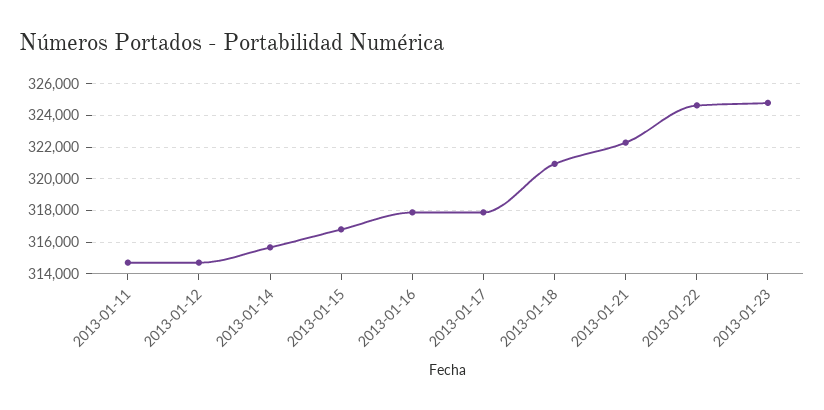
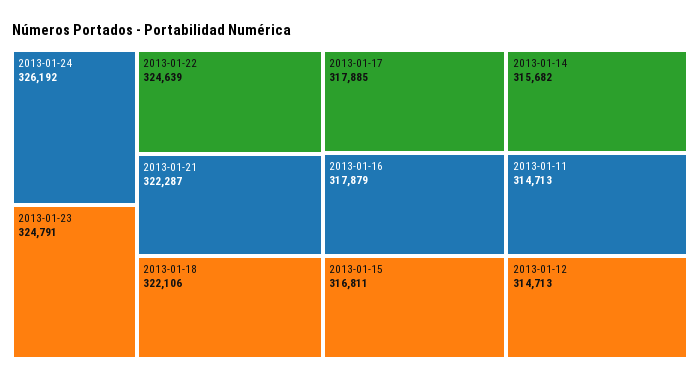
2013-01-18: 321000 -> 322106
2013-01-24: none -> 326192

